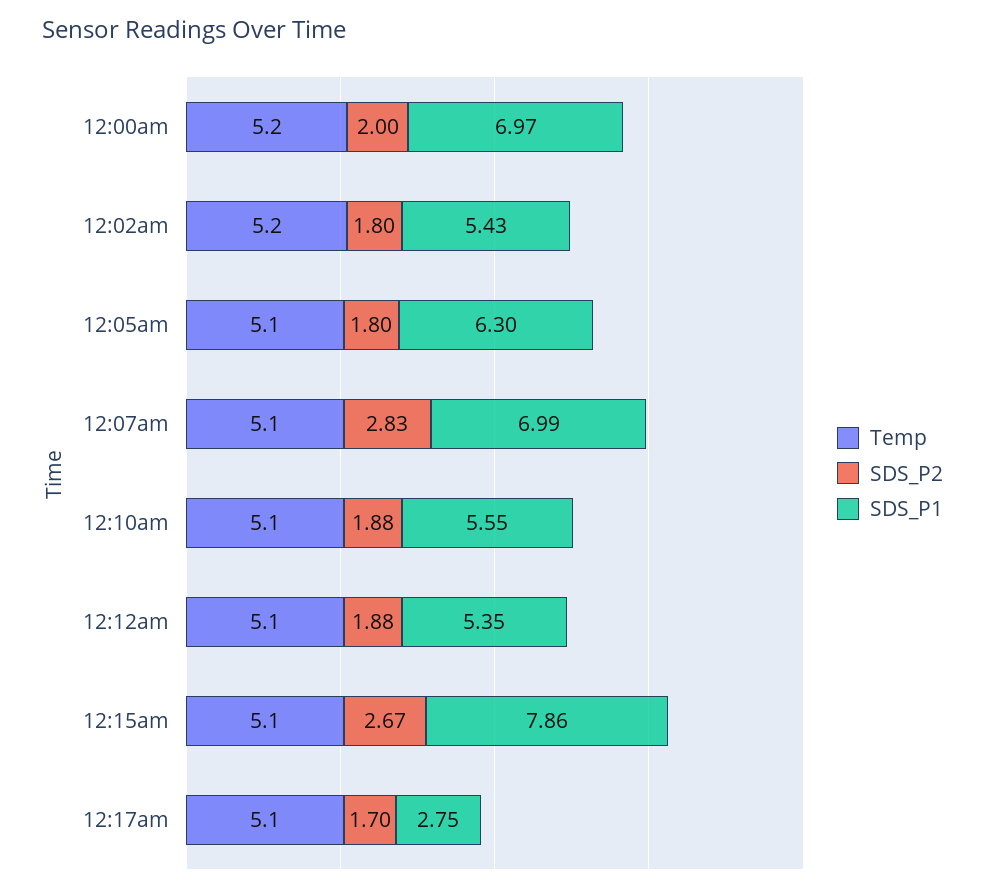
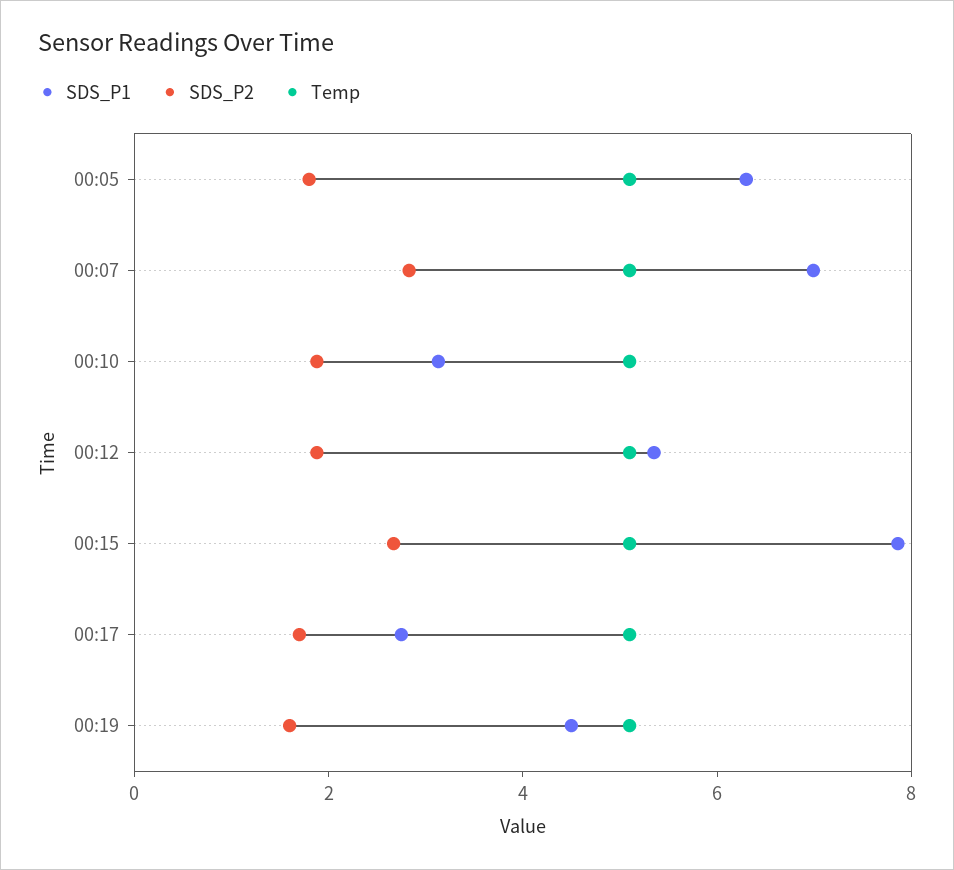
Temp, 12:00am: 5.2 -> none
SDS_P2, 12:00am: 2 -> none
SDS_P1, 12:00am: 6.97 -> none
Temp, 12:02am: 5.2 -> none
SDS_P2, 12:02am: 1.8 -> none
SDS_P1, 12:02am: 5.43 -> none
SDS_P1, 12:10am: 5.55 -> 3
SDS_P1, 00:19: none -> 4.5
SDS_P2, 00:19: none -> 1.5
Temp, 00:19: none -> 5

